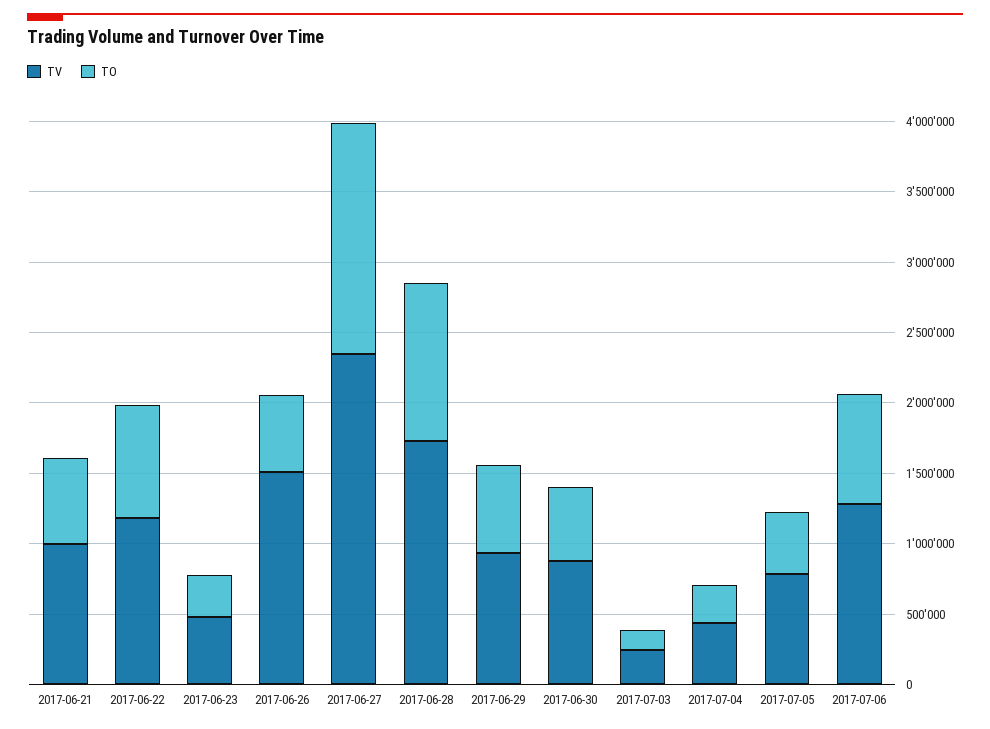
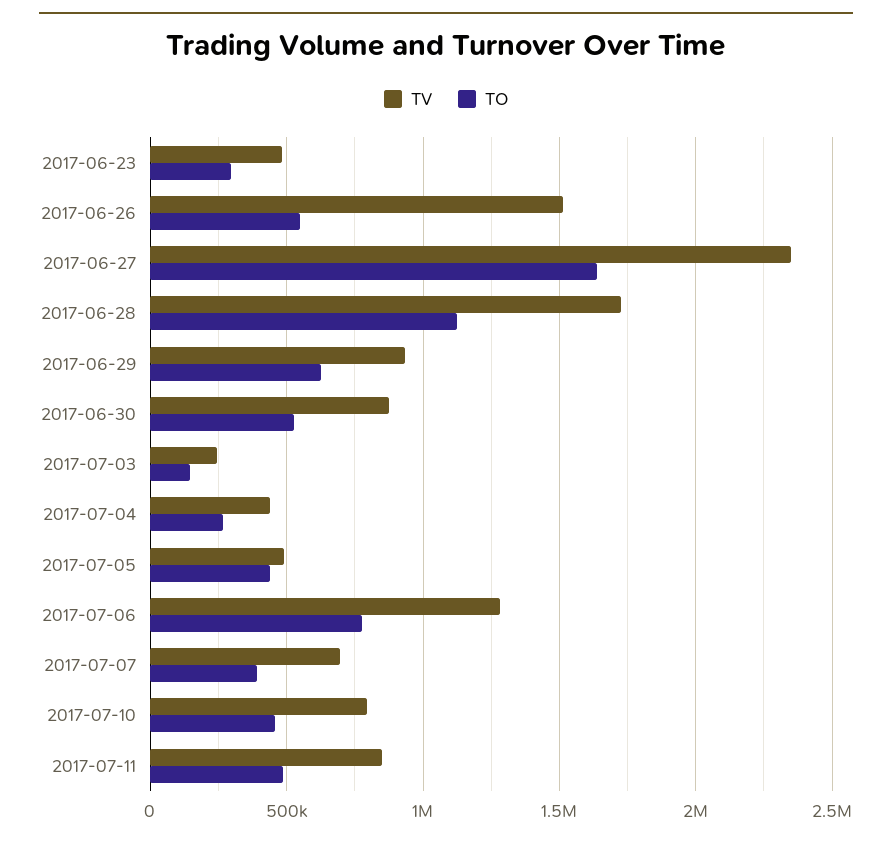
TV, 2017-06-21: 1000000 -> none
TO, 2017-06-21: 600000 -> none
TV, 2017-06-22: 1200000 -> none
TO, 2017-06-22: 800000 -> none
TV, 2017-07-05: 800000 -> 500000
TV, 2017-07-07: none -> 700000
TO, 2017-07-07: none -> 400000
TV, 2017-07-10: none -> 800000
TO, 2017-07-10: none -> 450000
TV, 2017-07-11: none -> 850000
TO, 2017-07-11: none -> 500000

